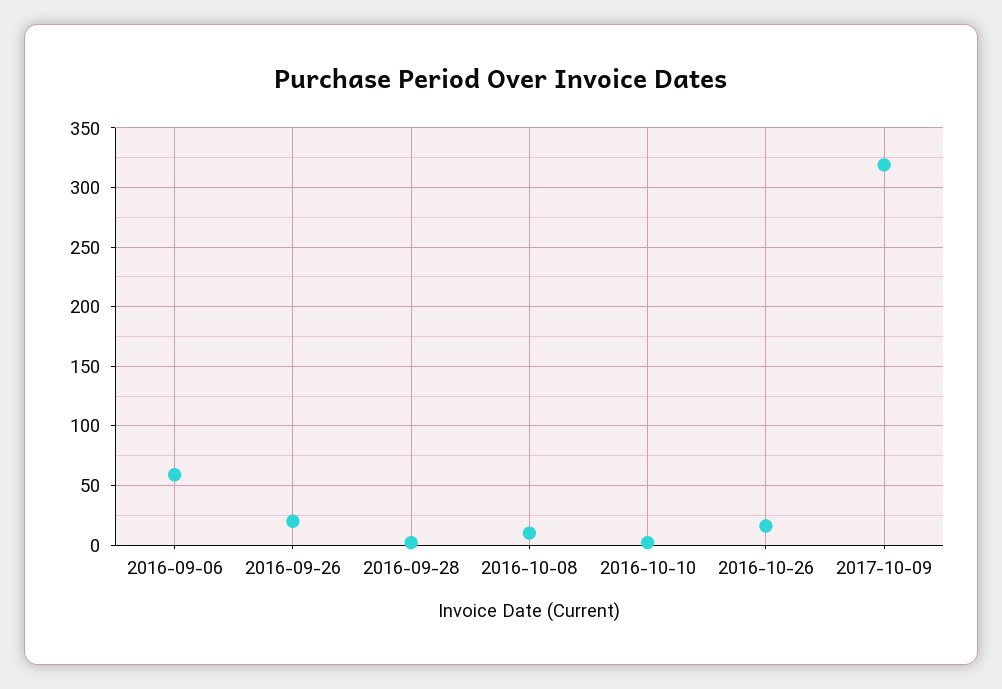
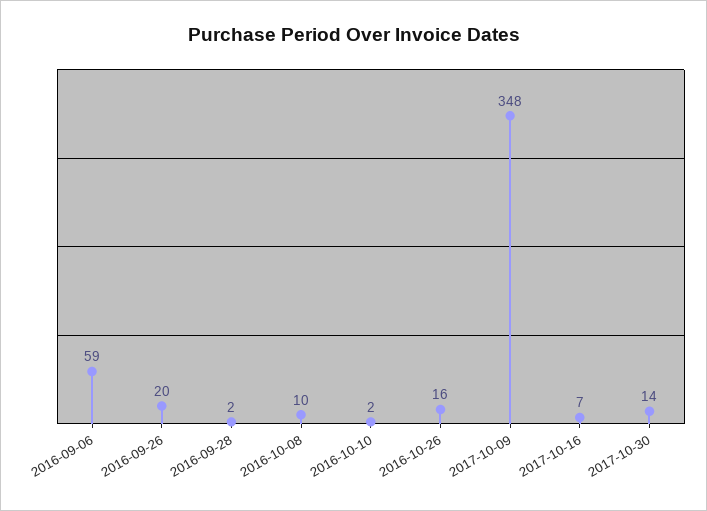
2017-10-09: 320 -> 348
2017-10-16: none -> 7
2017-10-30: none -> 14

